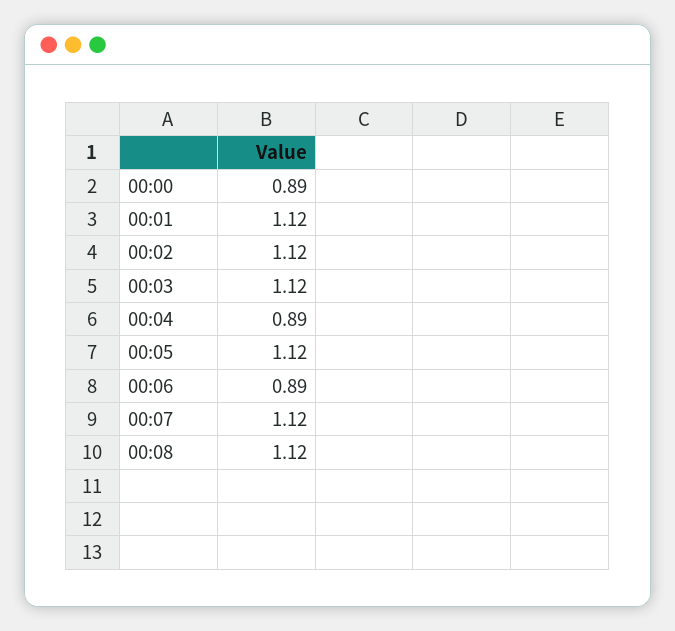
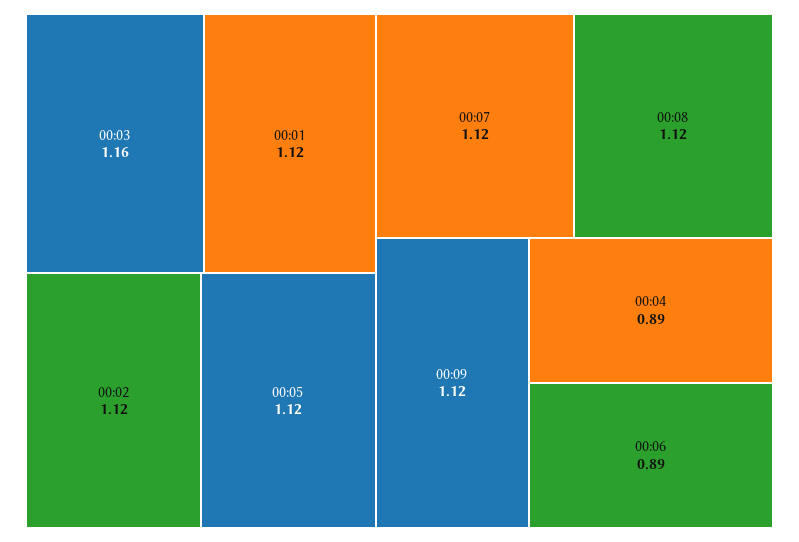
00:00: 0.89 -> none
00:03: 1.12 -> 1.16
00:09: none -> 1.12

